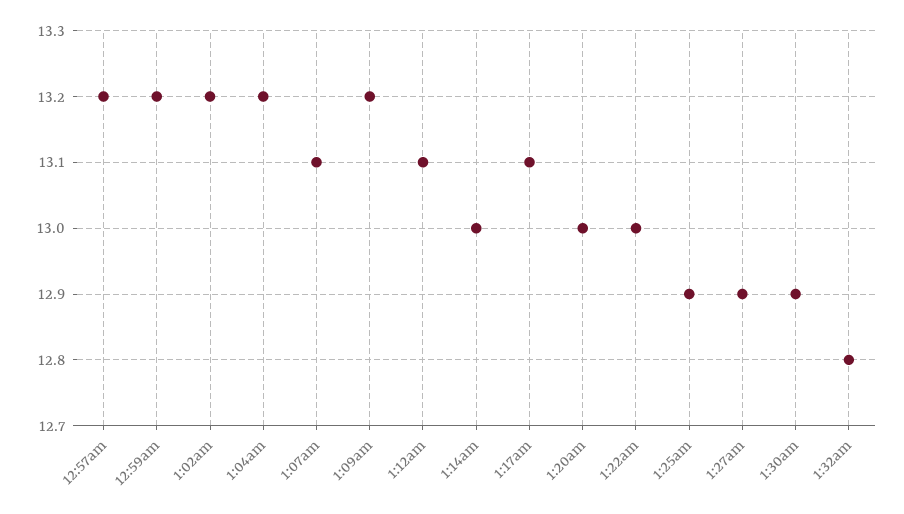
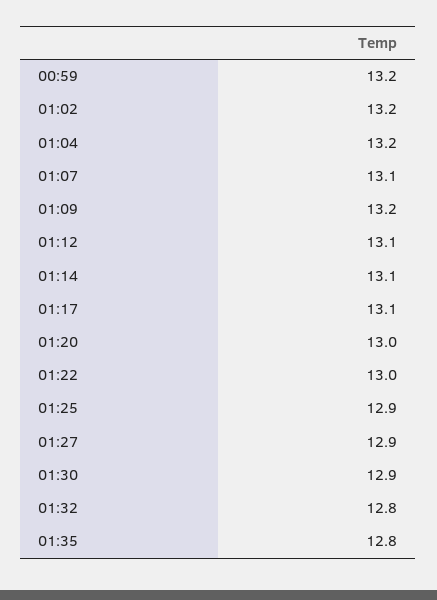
12:57am: 13.2 -> none
1:14am: 13 -> 13.1
01:35: none -> 12.8

